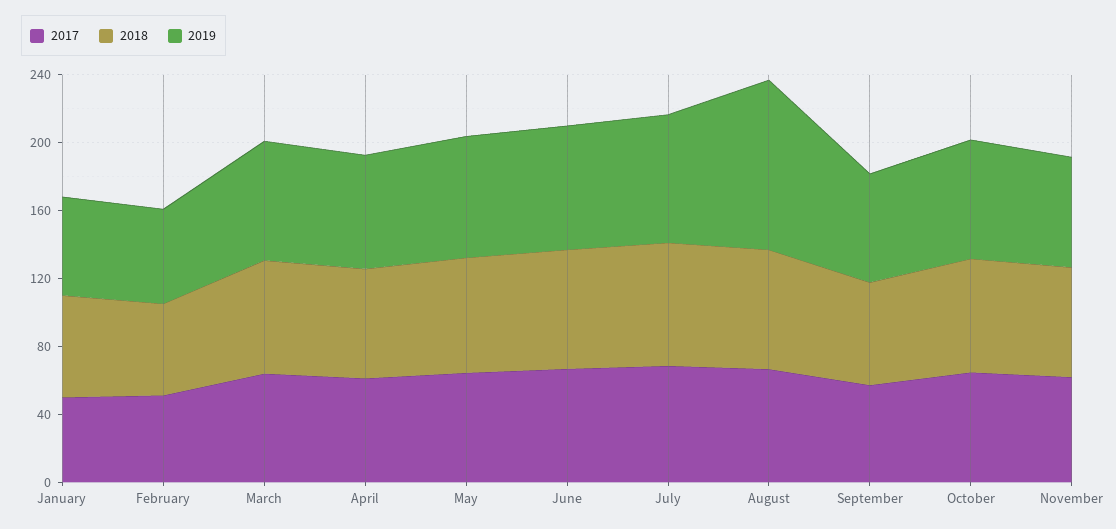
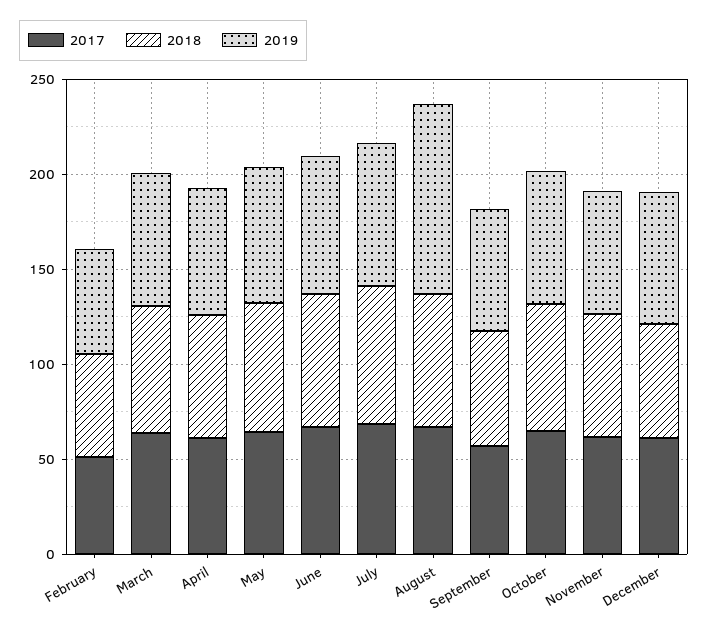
2017, January: 50 -> none
2018, January: 60 -> none
2019, January: 60 -> none
2017, December: none -> 60
2018, December: none -> 60
2019, December: none -> 70

